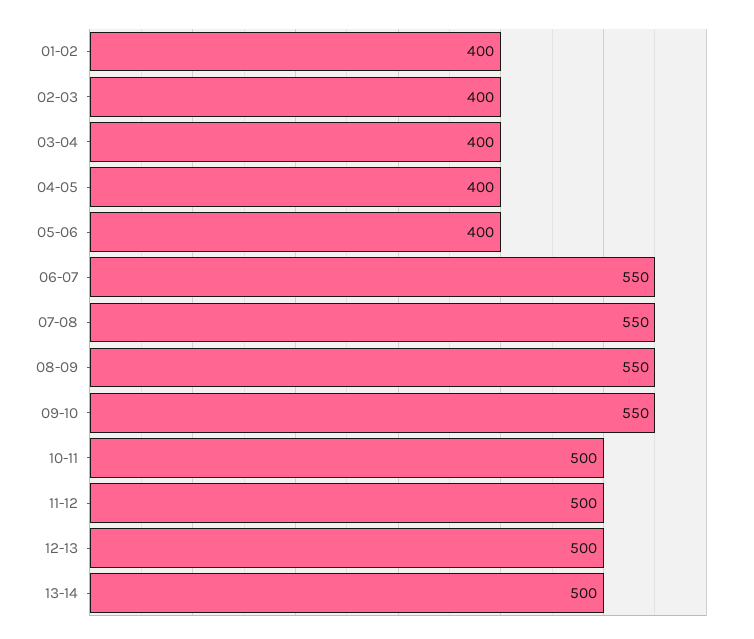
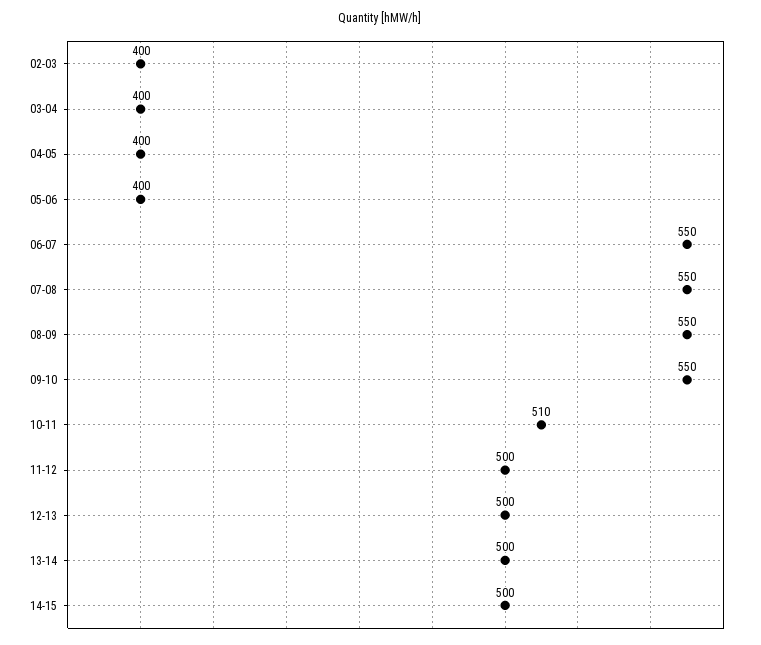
01-02: 400 -> none
10-11: 500 -> 510
14-15: none -> 500

